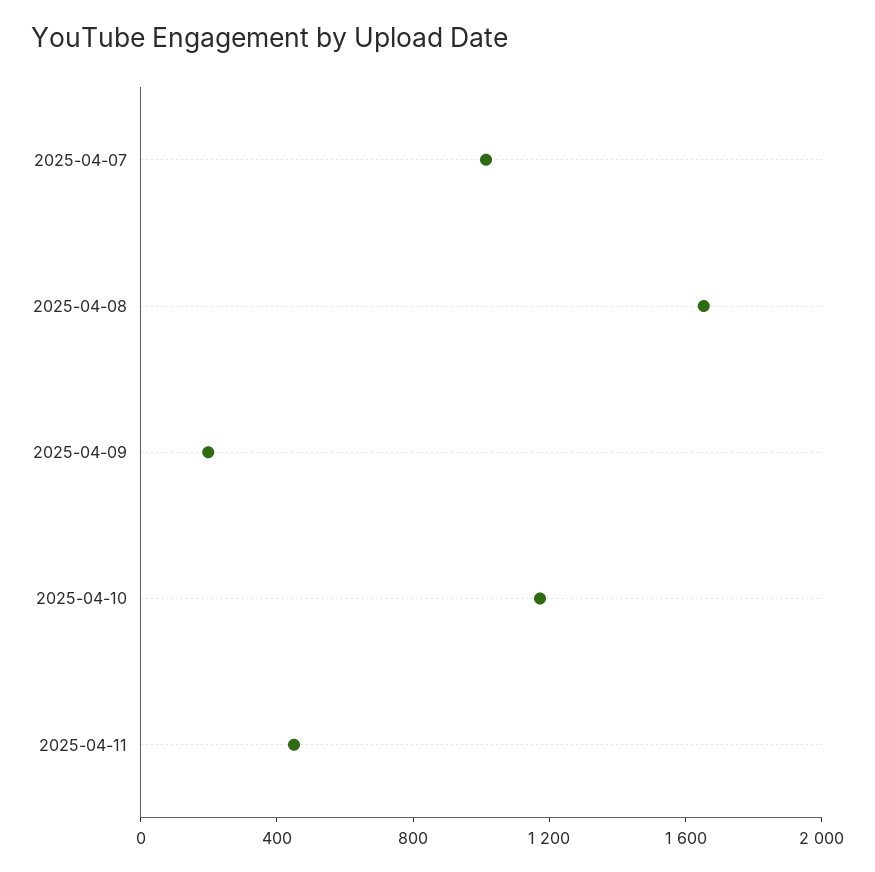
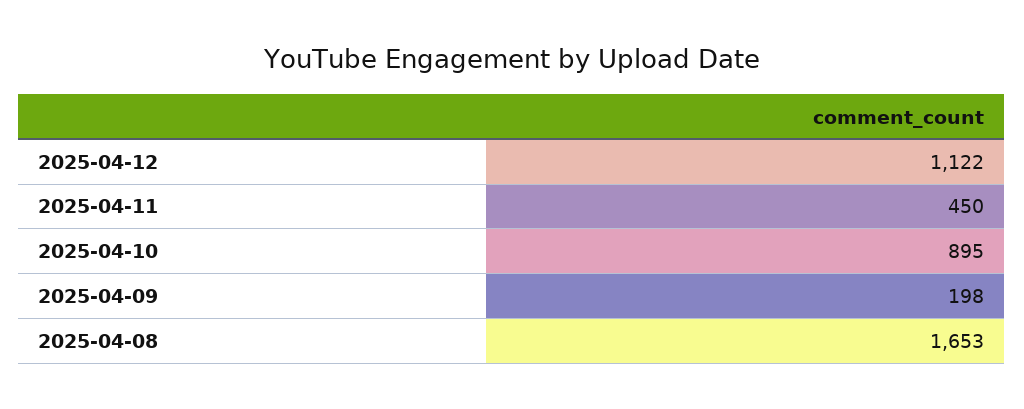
2025-04-07: 1000 -> none
2025-04-10: 1200 -> 895
2025-04-12: none -> 1122

